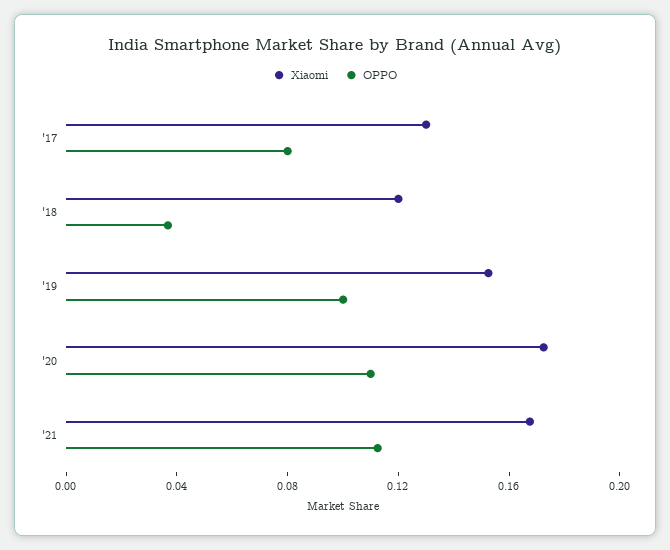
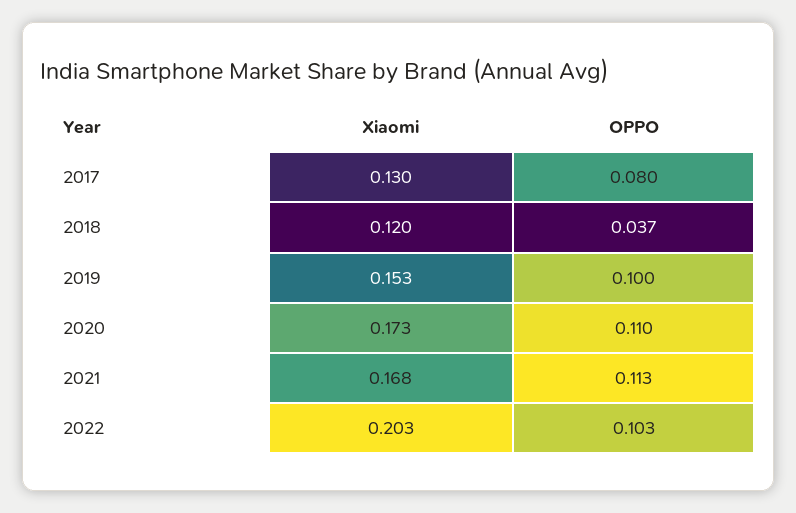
Xiaomi, 2022: none -> 0.203
OPPO, 2022: none -> 0.103

